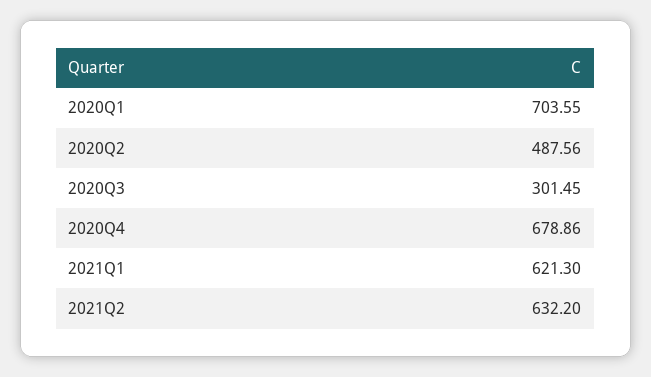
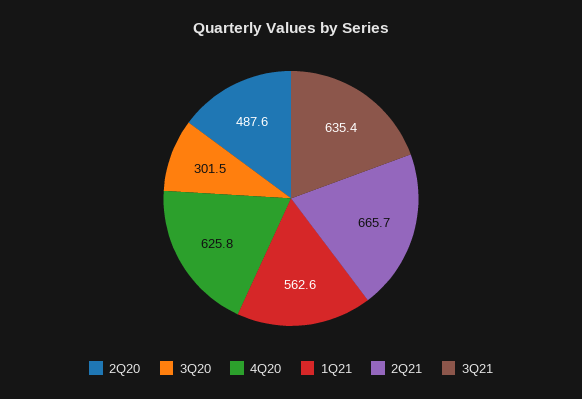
2020Q1: 703.55 -> none
2020Q4: 678.86 -> 625.8
2021Q1: 621.3 -> 562.6
2021Q2: 632.2 -> 665.7
3Q21: none -> 635.4

